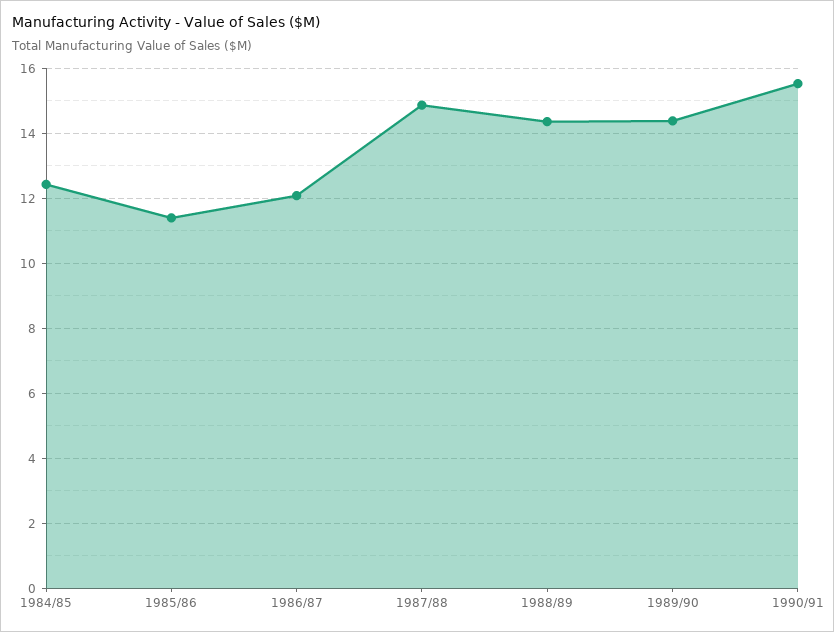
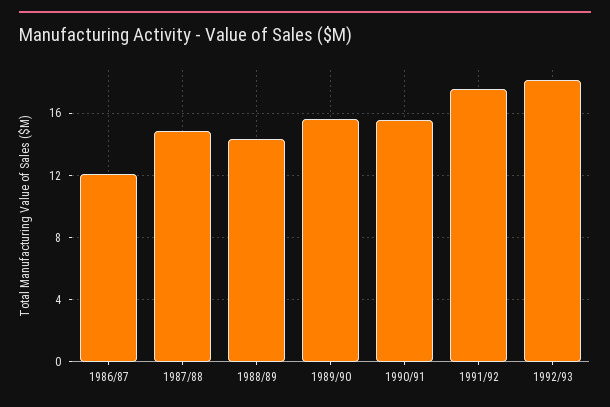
1984/85: 12.4 -> none
1985/86: 11.4 -> none
1989/90: 14.4 -> 15.5
1991/92: none -> 17.5
1992/93: none -> 18

